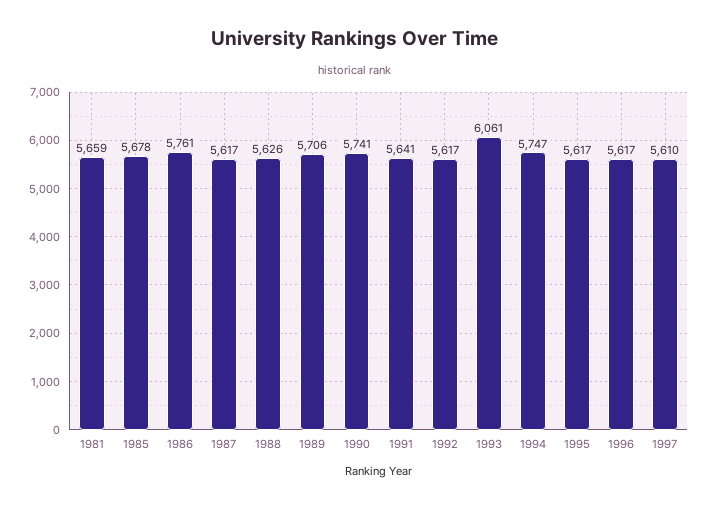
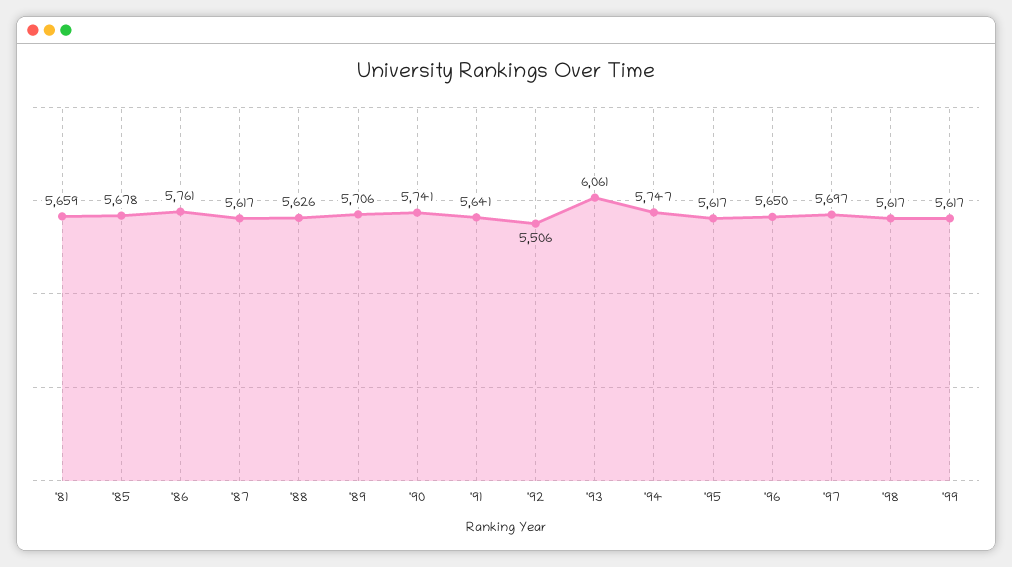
1992: 5617 -> 5506
1996: 5617 -> 5650
1997: 5610 -> 5697
'98: none -> 5617
'99: none -> 5617

